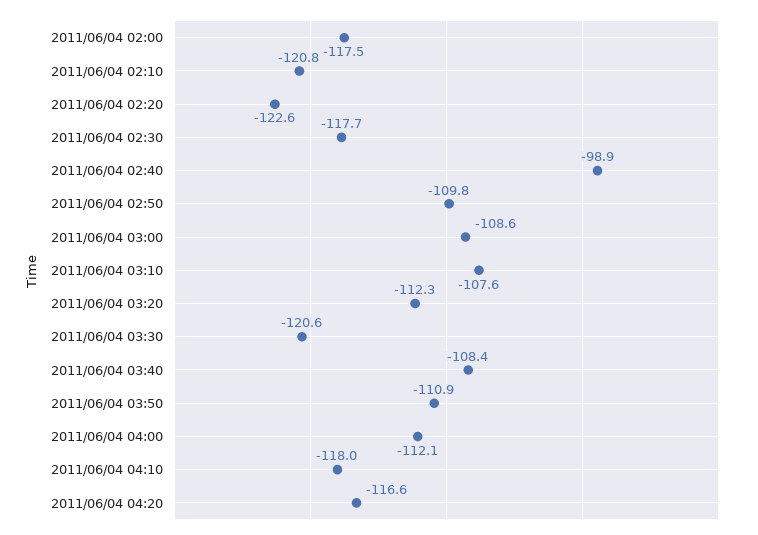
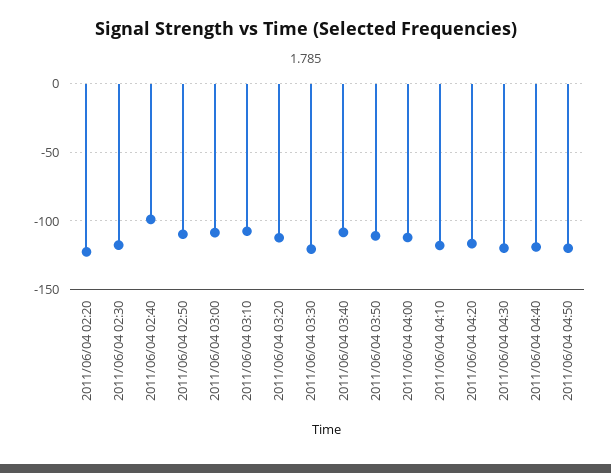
2011/06/04 02:00: -117.5 -> none
2011/06/04 02:10: -120.8 -> none
2011/06/04 04:30: none -> -120
2011/06/04 04:40: none -> -120
2011/06/04 04:50: none -> -120

